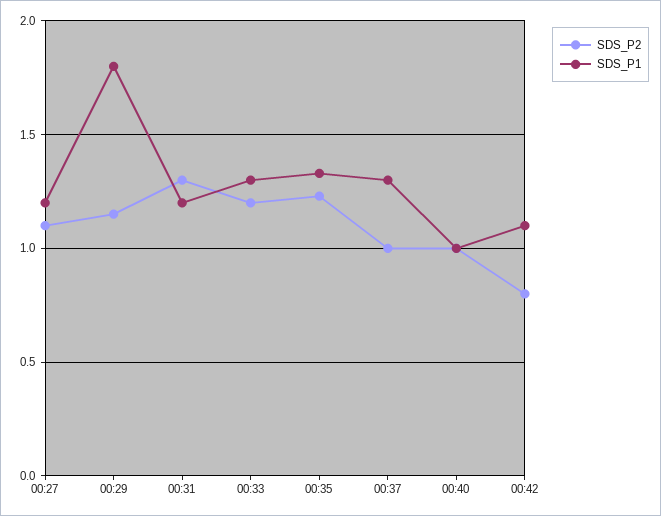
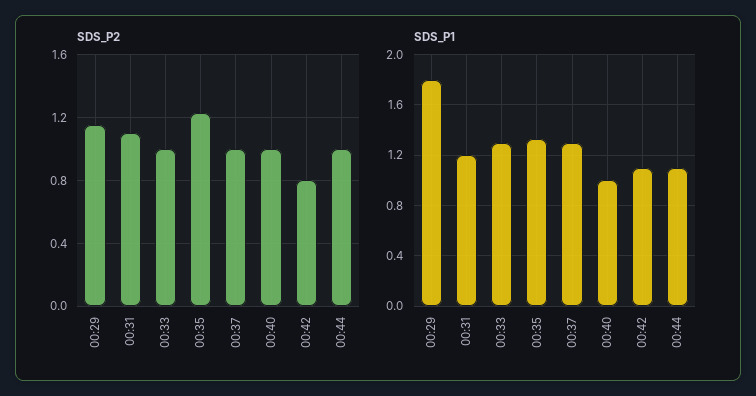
SDS_P2, 00:27: 1.1 -> none
SDS_P1, 00:27: 1.2 -> none
SDS_P2, 00:31: 1.3 -> 1.1
SDS_P2, 00:33: 1.2 -> 1
SDS_P2, 00:44: none -> 1
SDS_P1, 00:44: none -> 1.1

